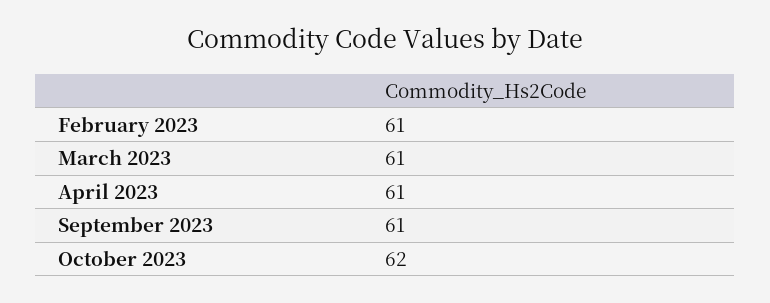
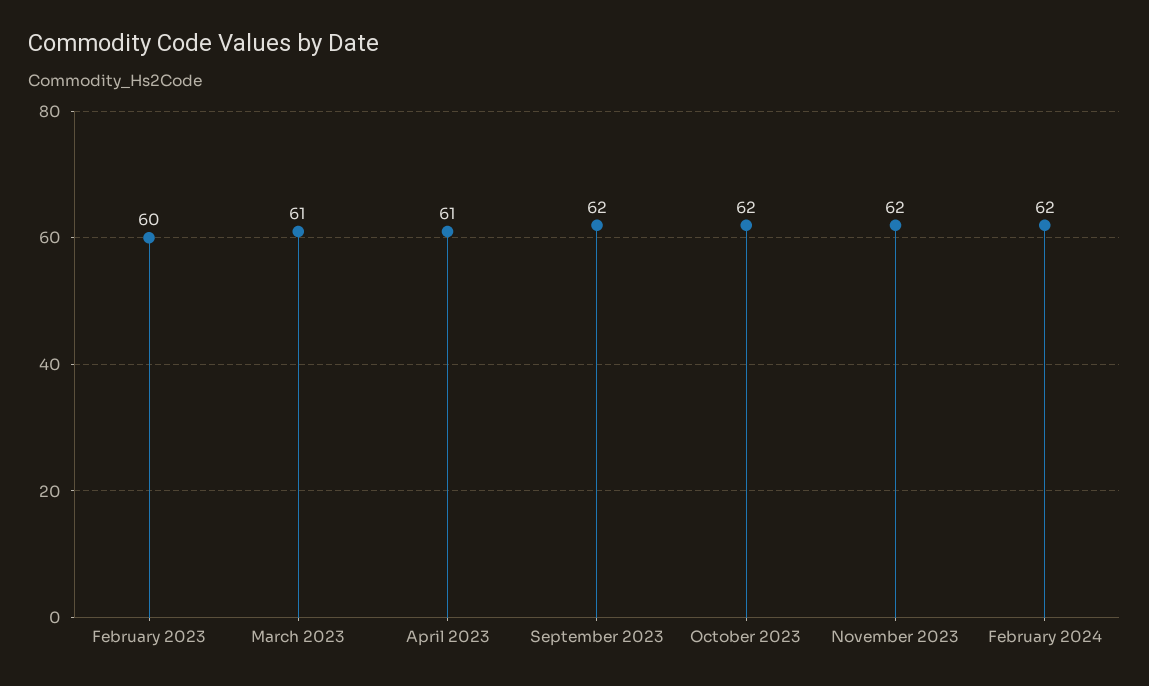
February 2023: 61 -> 60
September 2023: 61 -> 62
November 2023: none -> 62
February 2024: none -> 62

